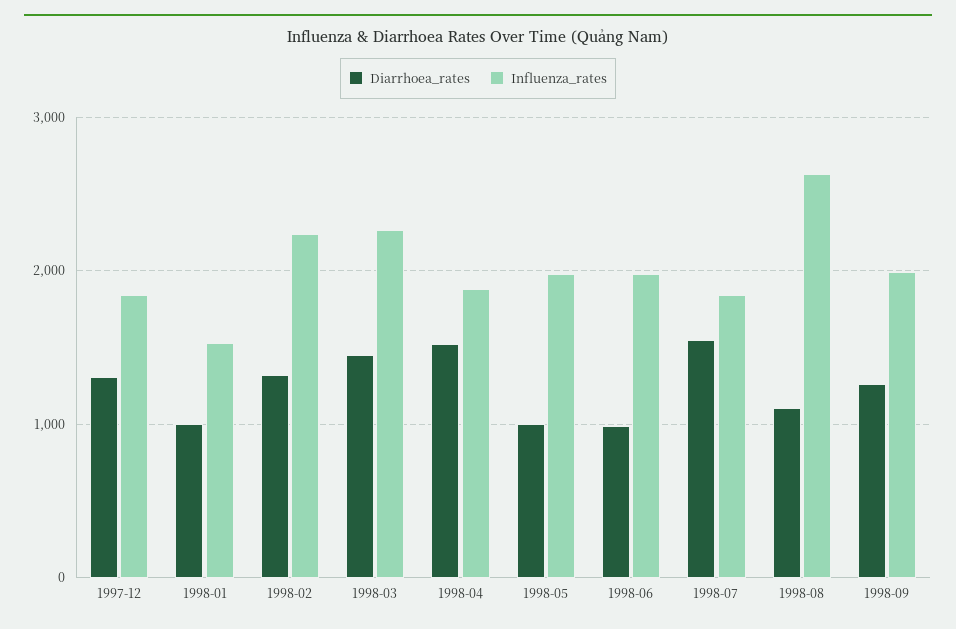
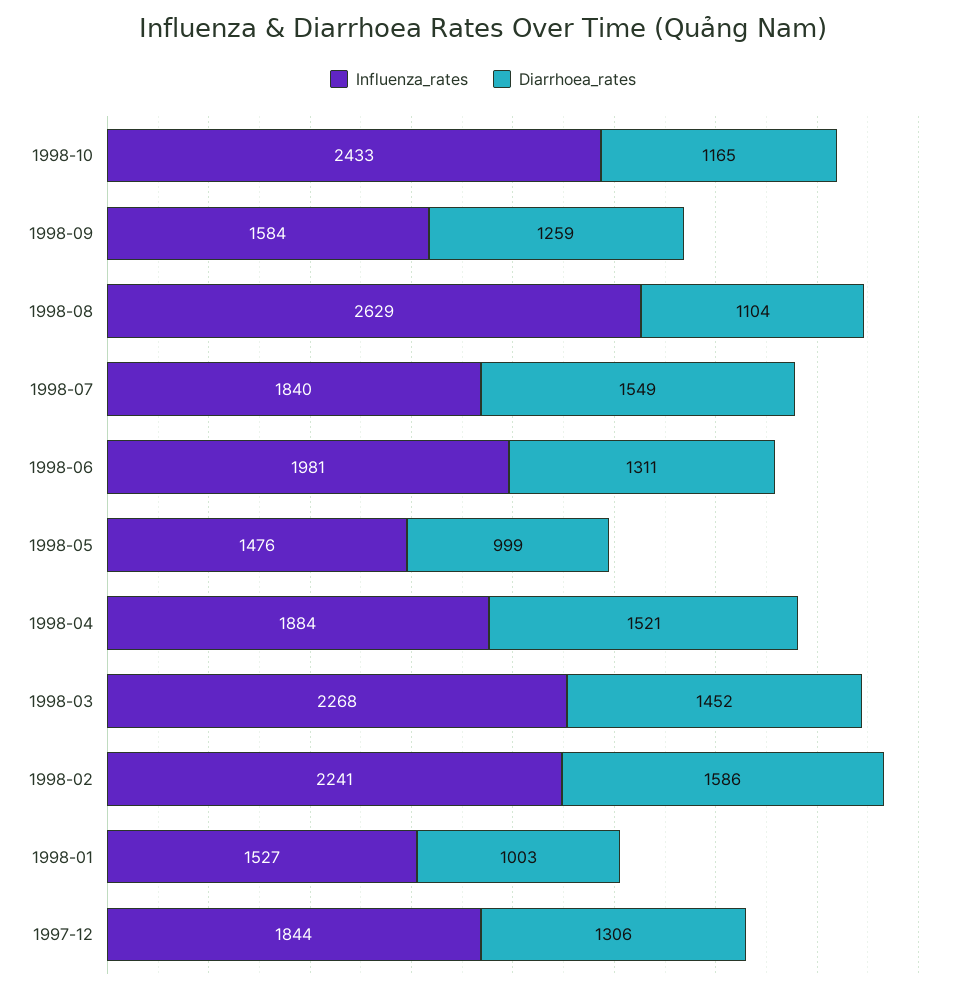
Diarrhoea_rates, 1998-02: 1300 -> 1586
Influenza_rates, 1998-05: 2000 -> 1476
Diarrhoea_rates, 1998-06: 1000 -> 1311
Influenza_rates, 1998-09: 2000 -> 1584
Influenza_rates, 1998-10: none -> 2433
Diarrhoea_rates, 1998-10: none -> 1165

